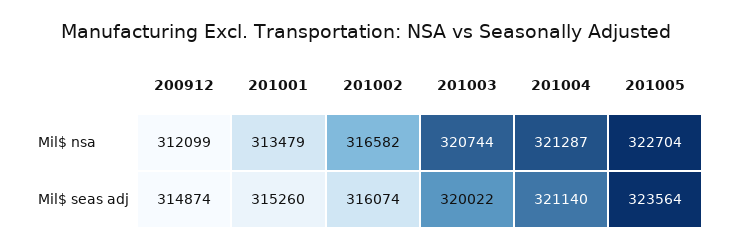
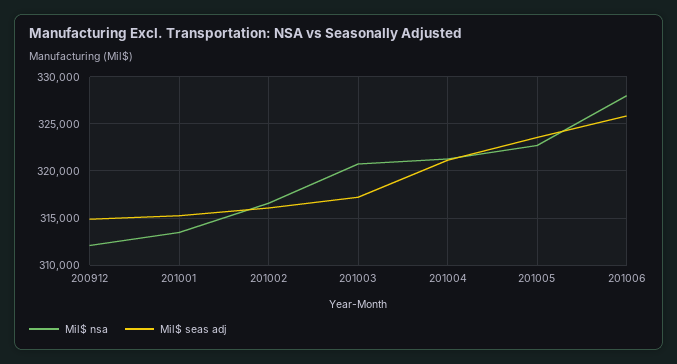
Mil$ seas adj, 201003: 320022 -> 317000
Mil$ nsa, 201006: none -> 328000
Mil$ seas adj, 201006: none -> 326000

